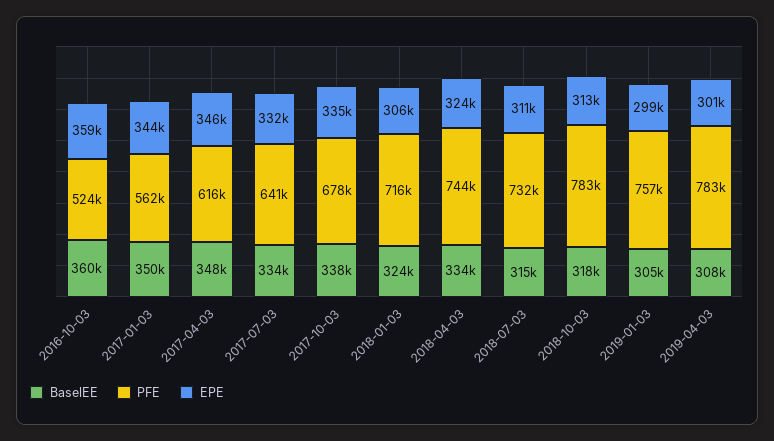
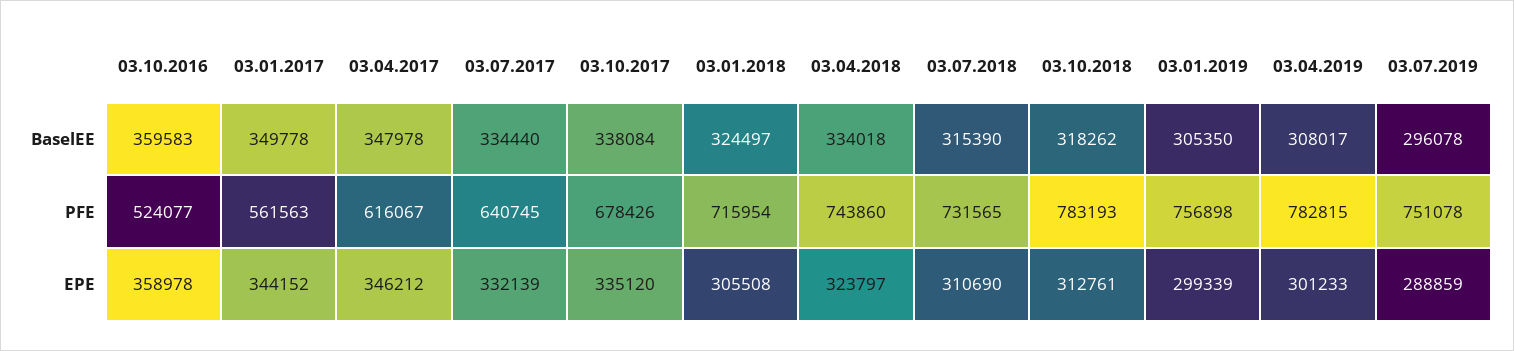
BaselEE, 03.07.2019: none -> 296078
PFE, 03.07.2019: none -> 751078
EPE, 03.07.2019: none -> 288859

